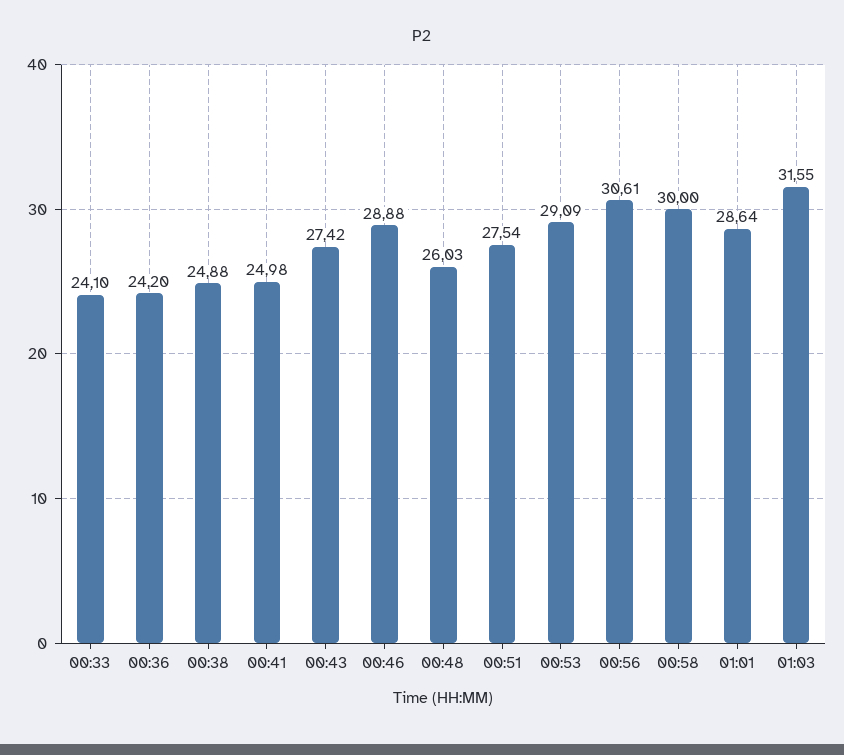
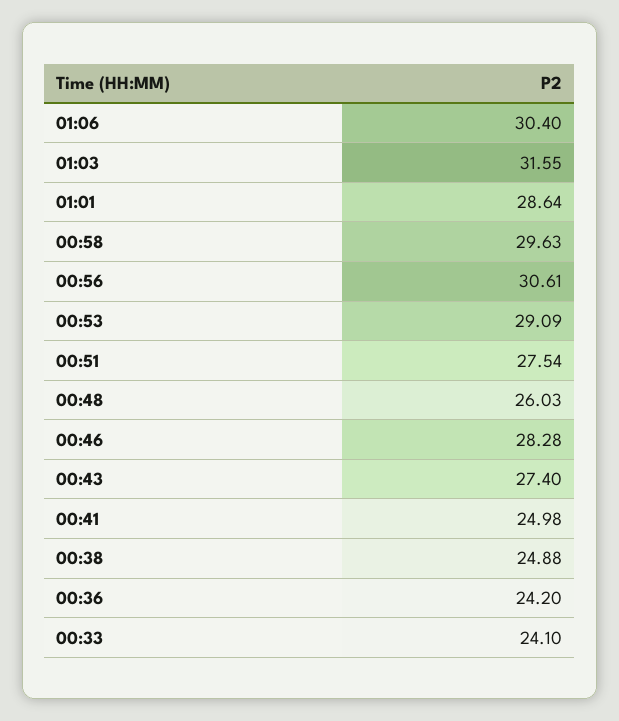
00:43: 27.42 -> 27.4
00:46: 28.88 -> 28.28
00:58: 30 -> 29.63
01:06: none -> 30.4

